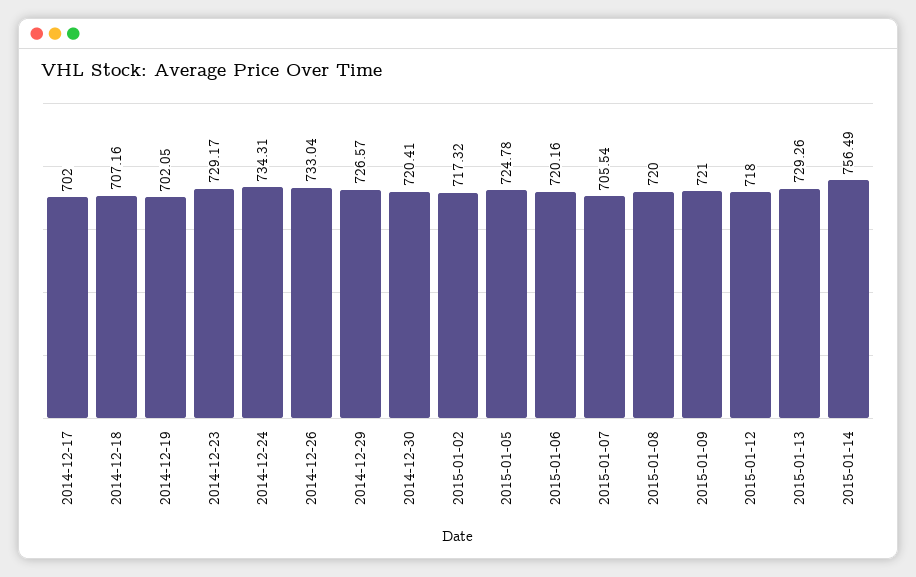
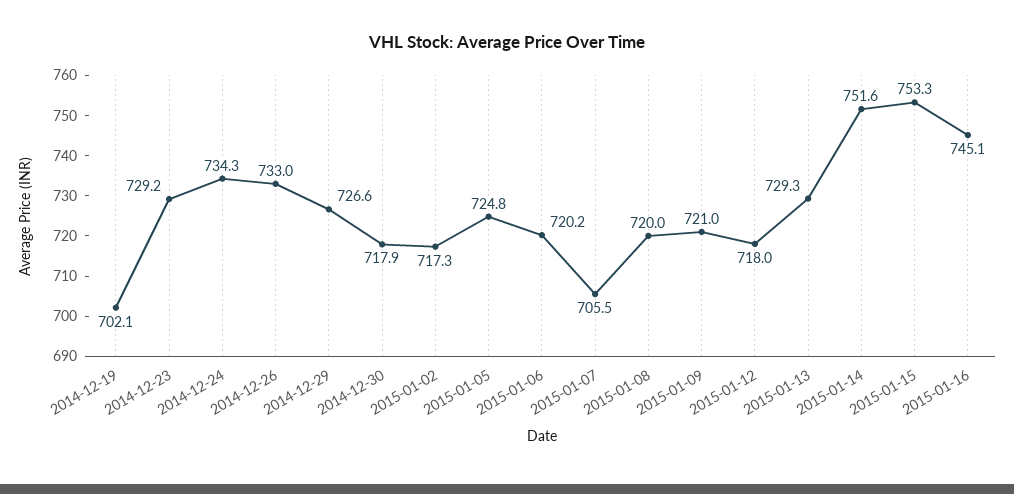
2014-12-17: 702 -> none
2014-12-18: 707.16 -> none
2014-12-30: 720.41 -> 717.9
2015-01-14: 756.49 -> 751.6
2015-01-15: none -> 753.3
2015-01-16: none -> 745.1

